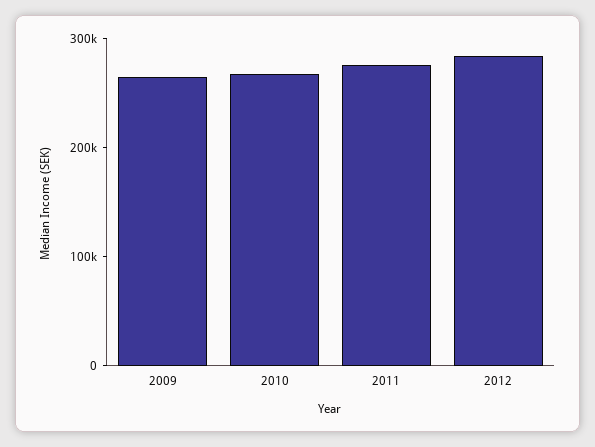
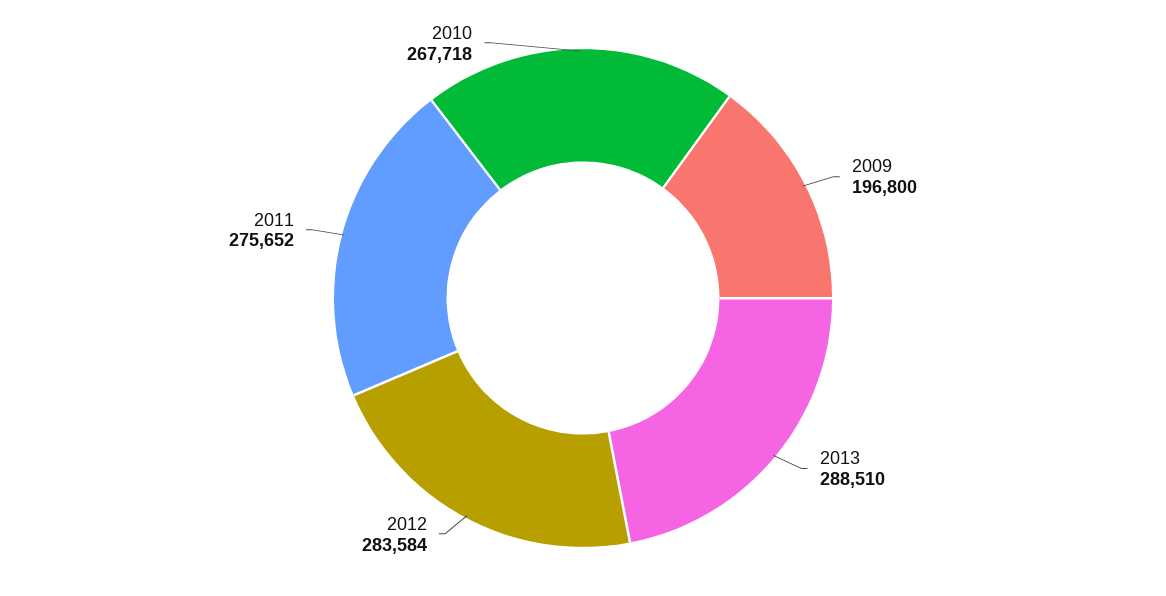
2009: 260000 -> 196800
2013: none -> 288510

